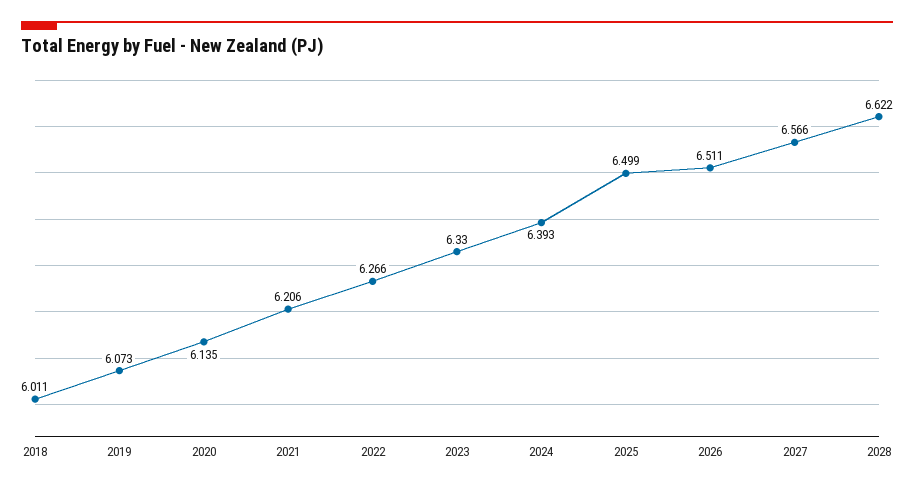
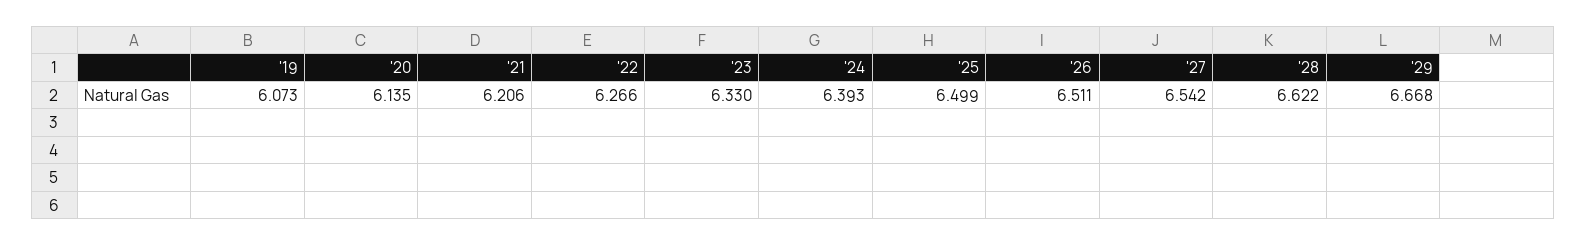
2018: 6.011 -> none
2027: 6.566 -> 6.542
'29: none -> 6.668

